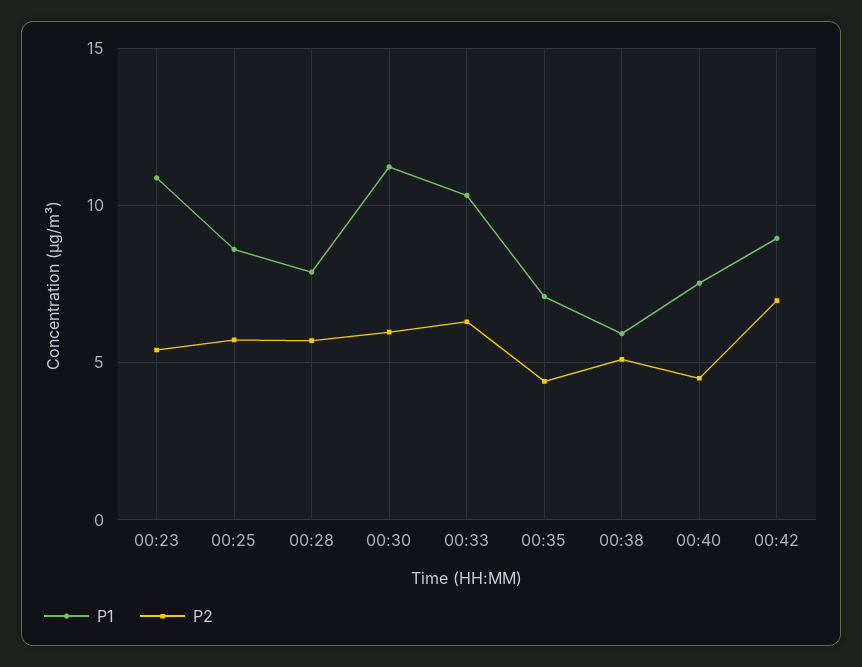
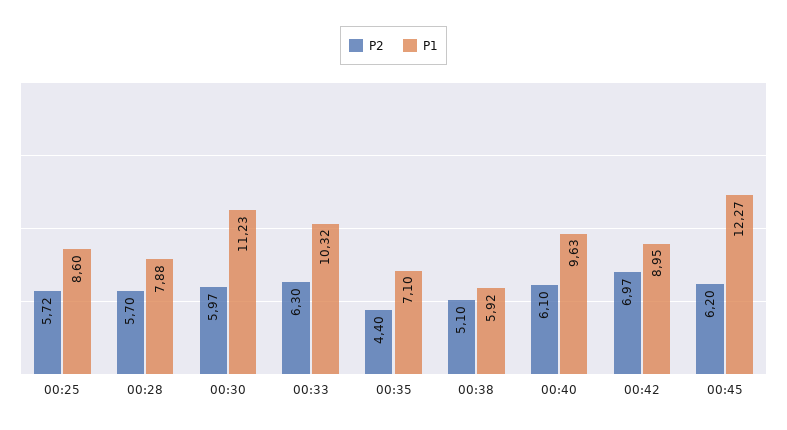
P1, 00:23: 11 -> none
P2, 00:23: 5.5 -> none
P1, 00:40: 7.5 -> 9.63
P2, 00:40: 4.5 -> 6.1
P2, 00:45: none -> 6.2
P1, 00:45: none -> 12.27

